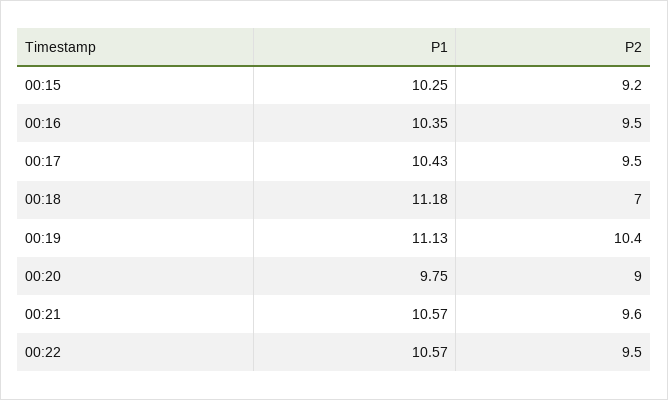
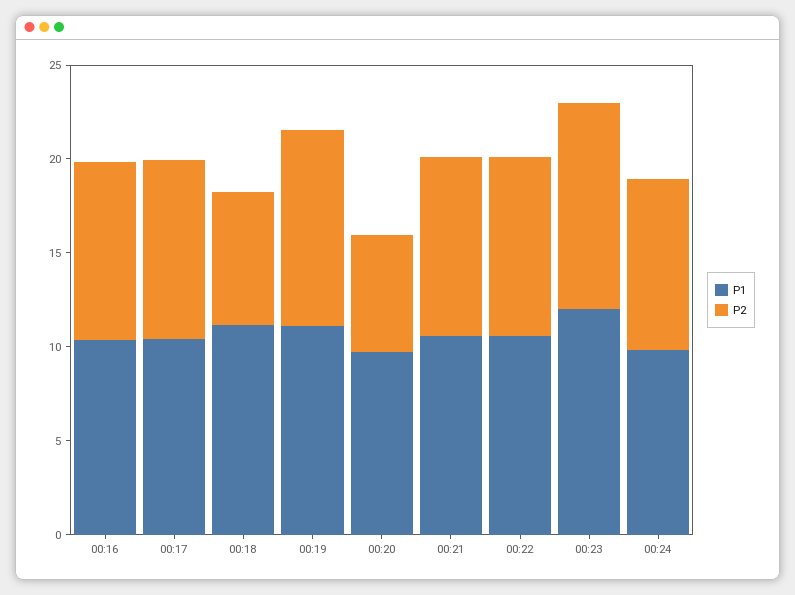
P1, 00:15: 10.25 -> none
P2, 00:15: 9.2 -> none
P2, 00:20: 9 -> 6
P1, 00:23: none -> 12
P2, 00:23: none -> 11
P1, 00:24: none -> 10
P2, 00:24: none -> 9

